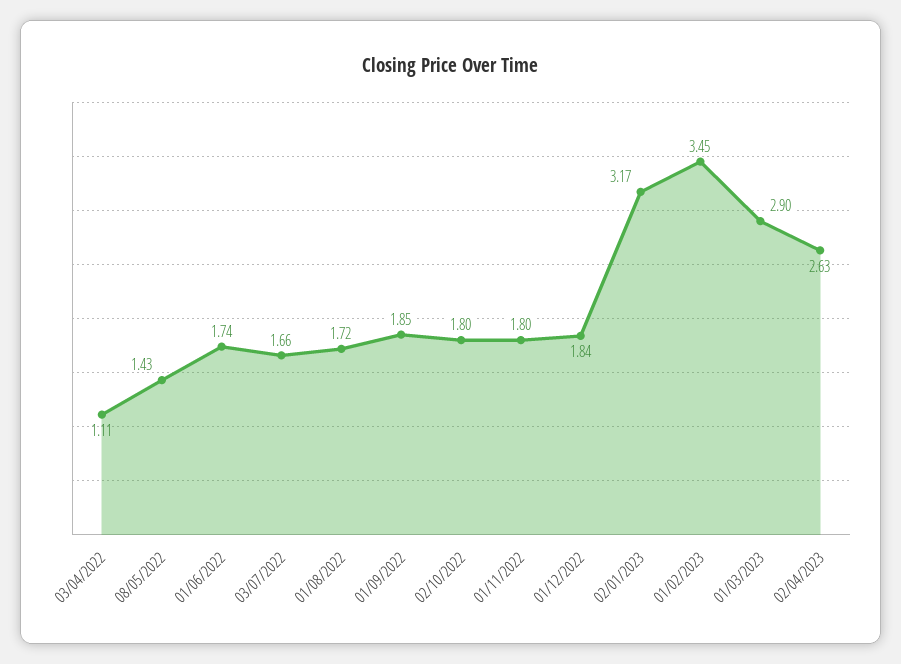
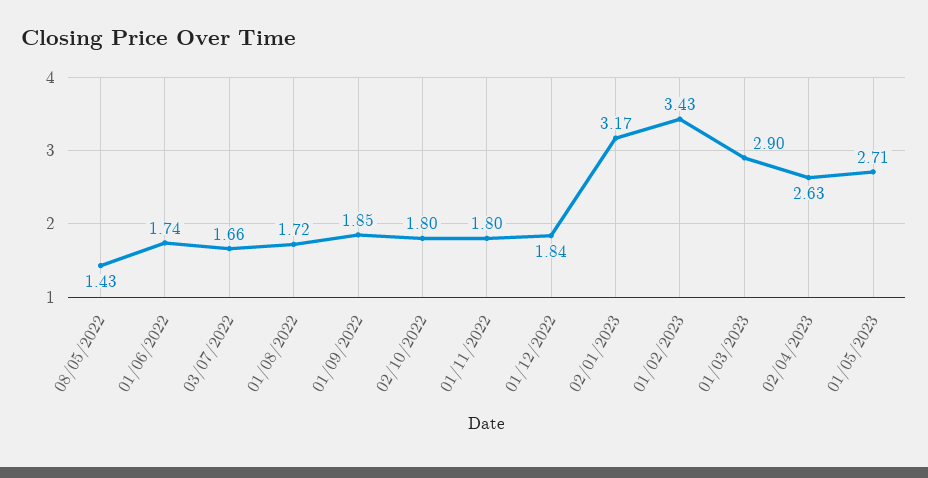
03/04/2022: 1.11 -> none
01/02/2023: 3.45 -> 3.43
01/05/2023: none -> 2.71

